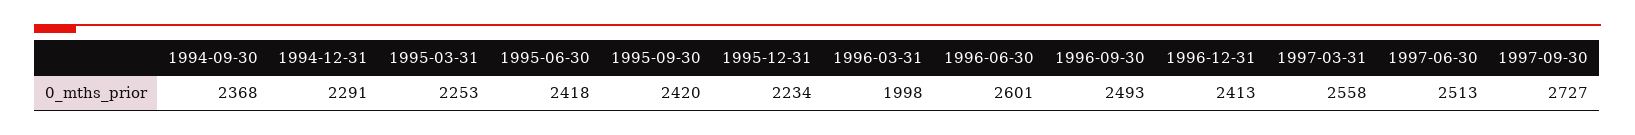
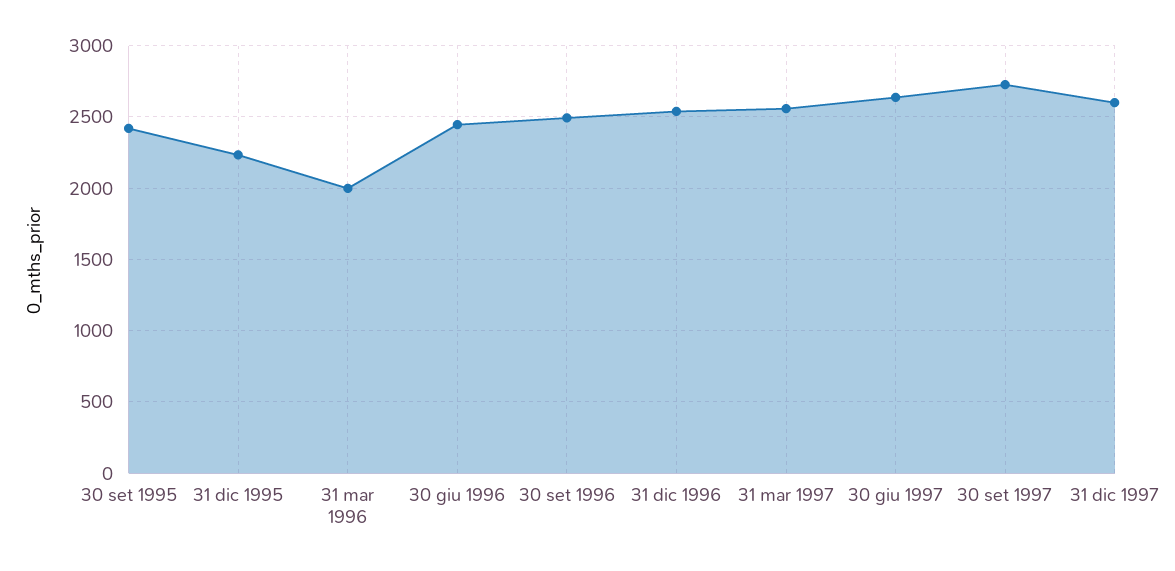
1994-09-30: 2368 -> none
1994-12-31: 2291 -> none
1995-03-31: 2253 -> none
1995-06-30: 2418 -> none
1996-06-30: 2601 -> 2450
1996-12-31: 2413 -> 2550
1997-06-30: 2513 -> 2650
31 dic 1997: none -> 2600

